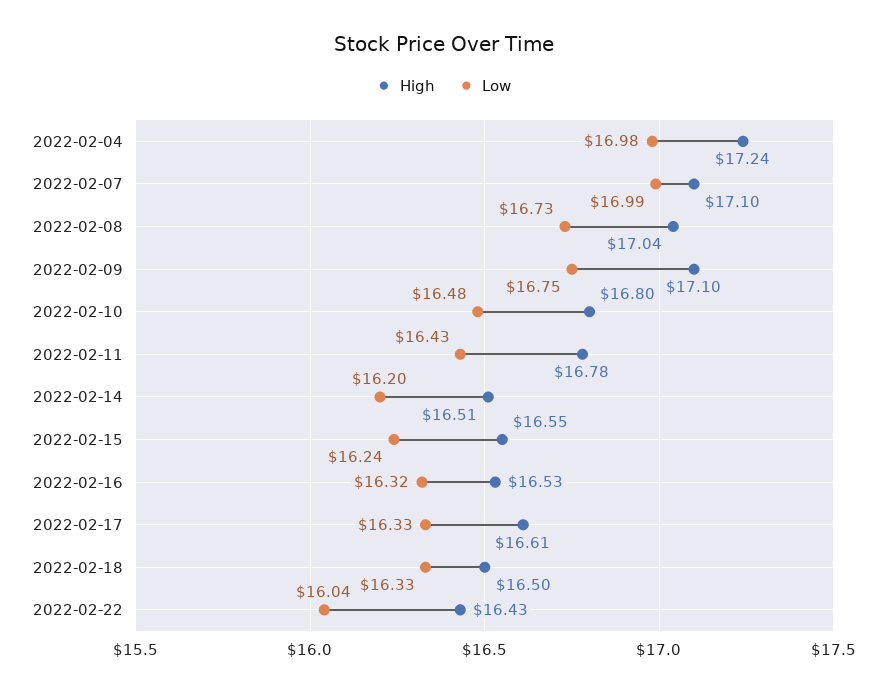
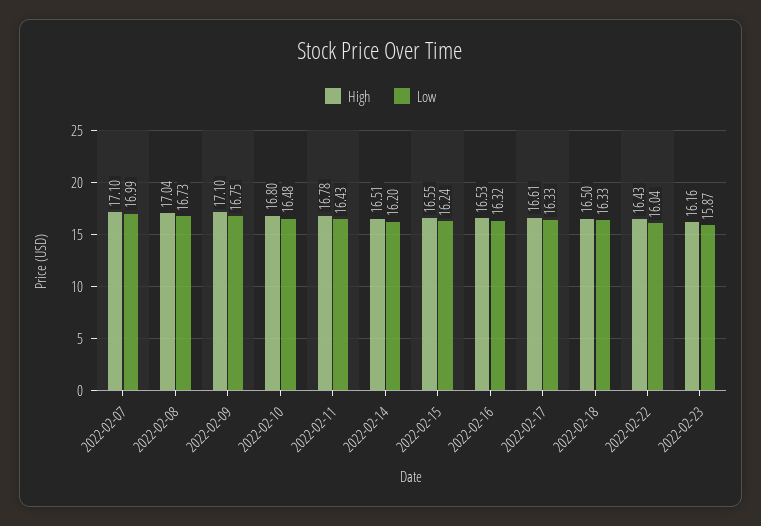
High, 2022-02-04: 17.24 -> none
Low, 2022-02-04: 16.98 -> none
High, 2022-02-23: none -> 16.16
Low, 2022-02-23: none -> 15.87

